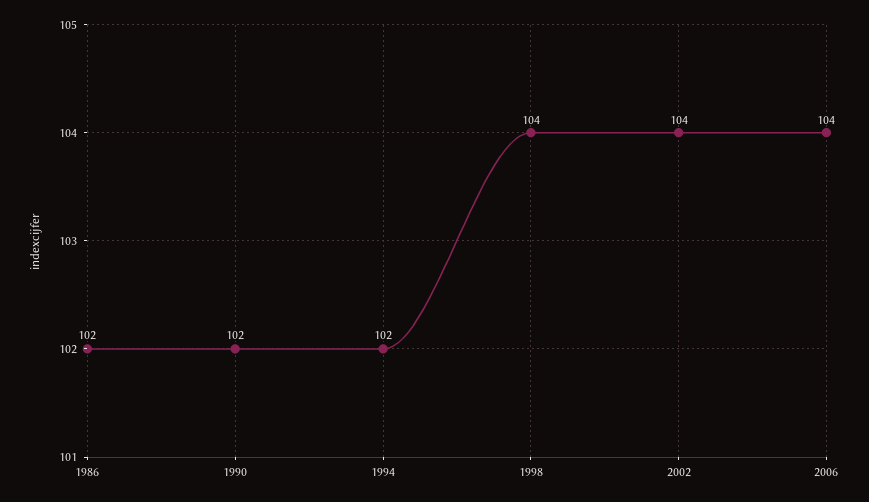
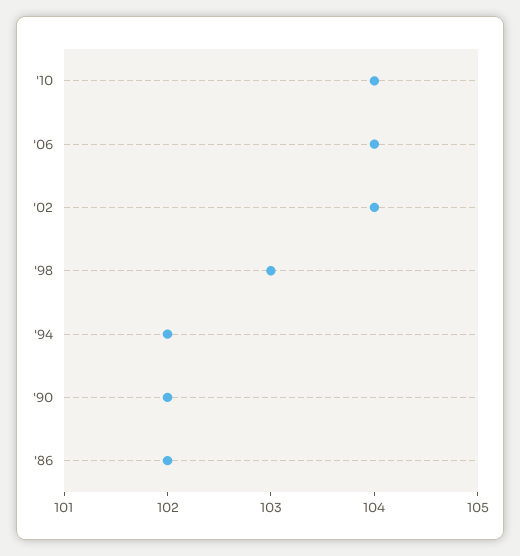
1998: 104 -> 103
'10: none -> 104

